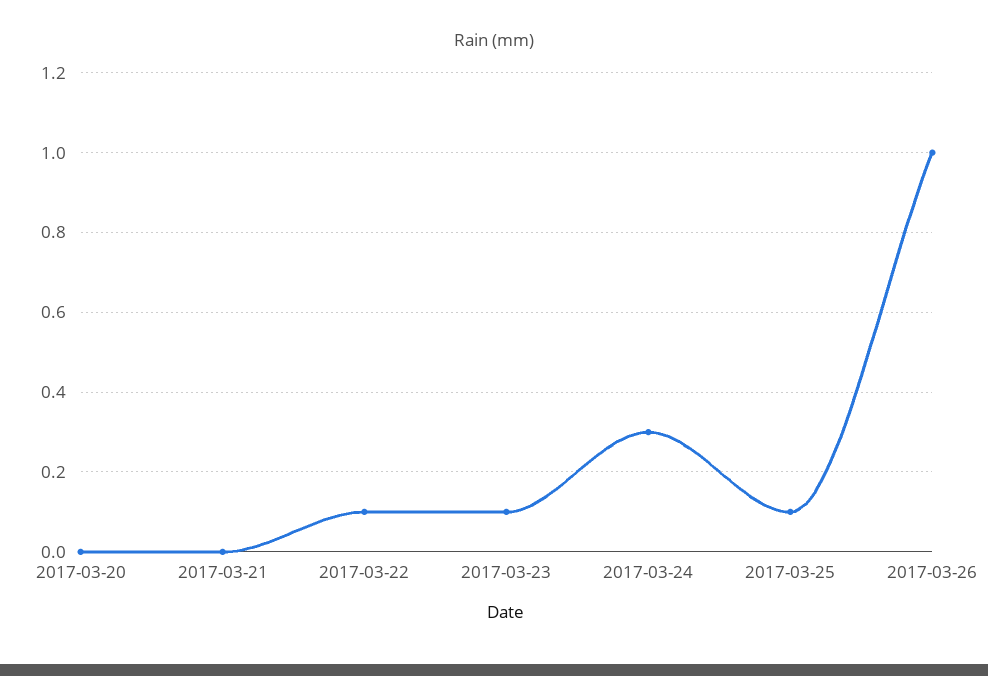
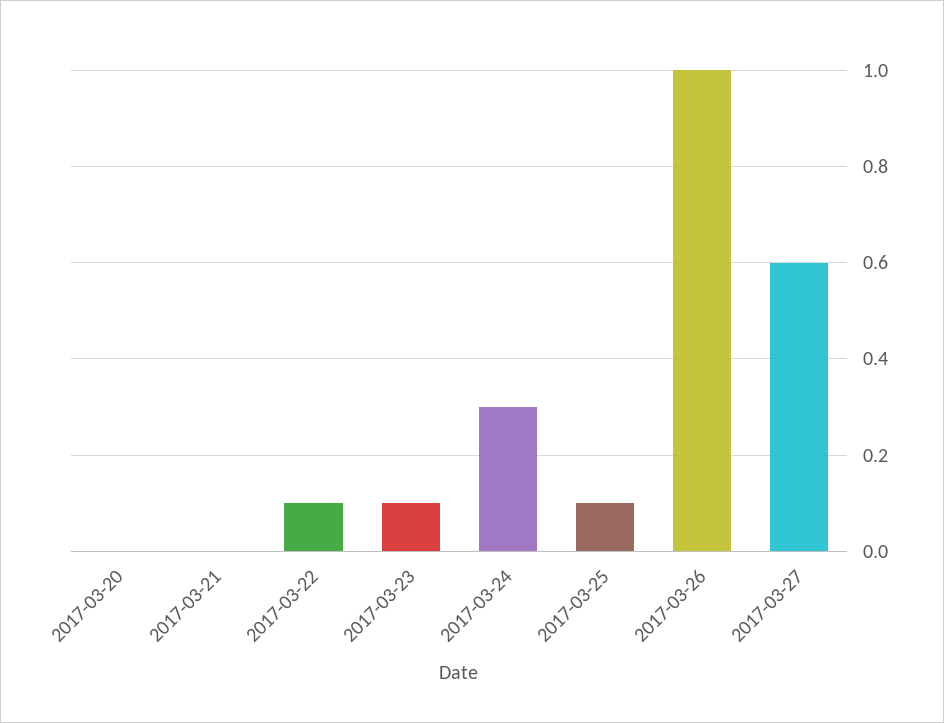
2017-03-27: none -> 0.6

